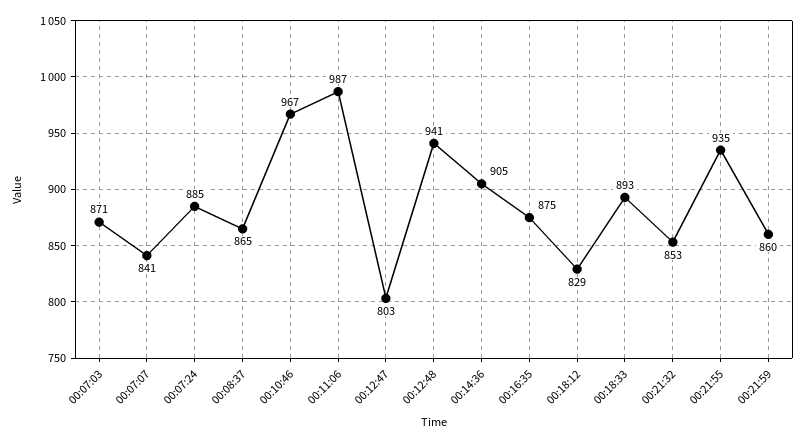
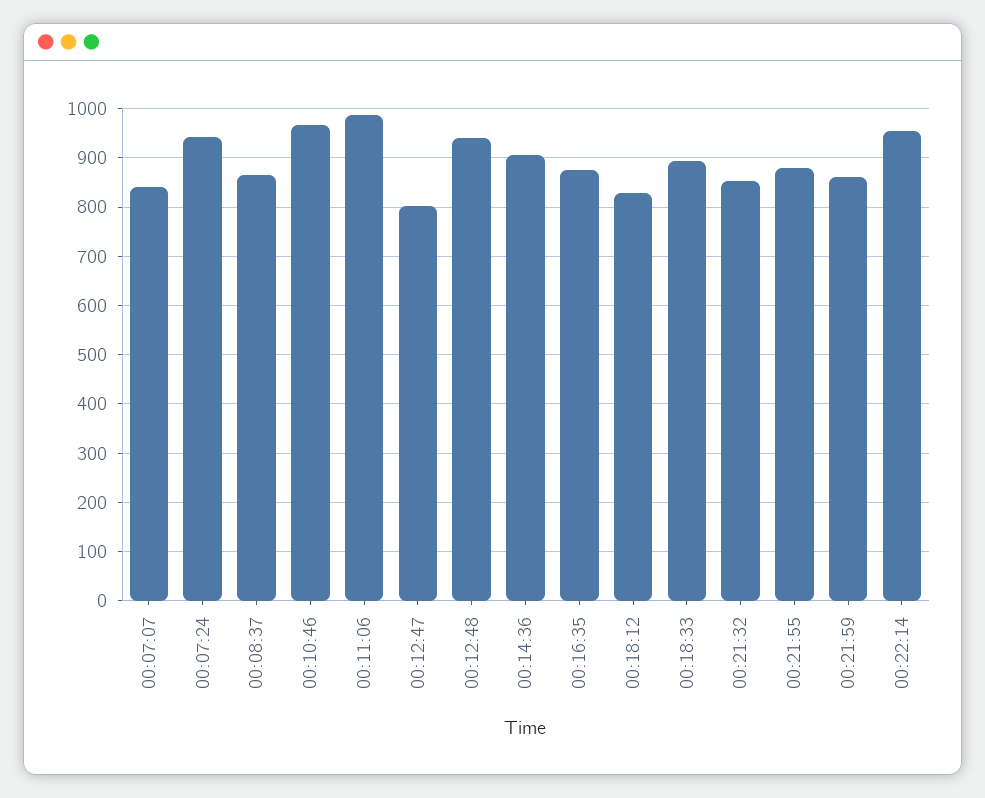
00:07:03: 871 -> none
00:07:24: 885 -> 940
00:21:55: 935 -> 880
00:22:14: none -> 960

